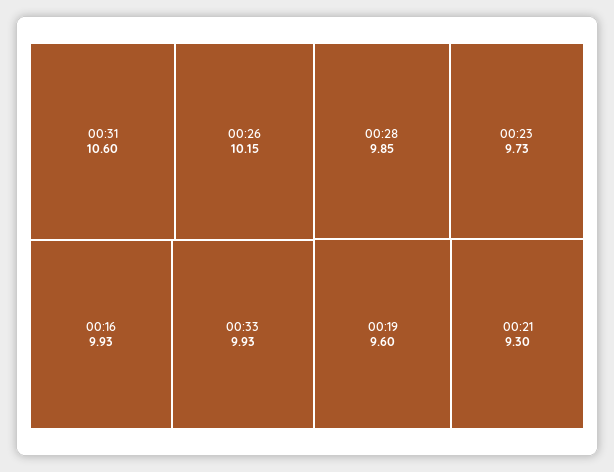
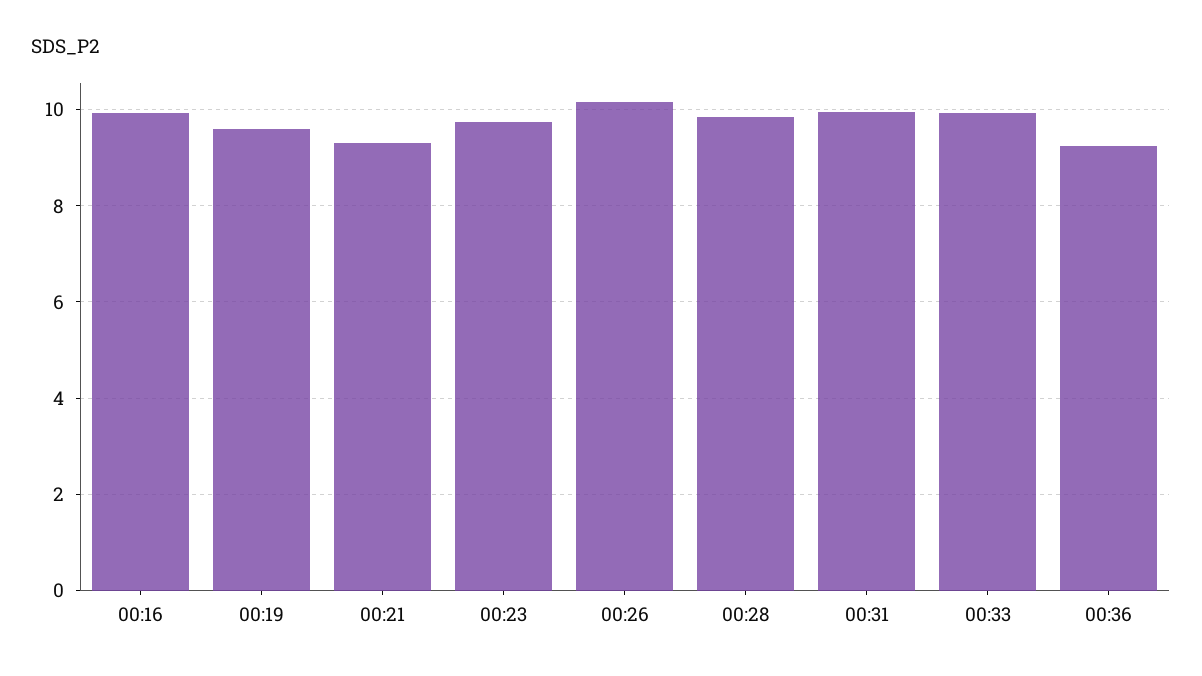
00:31: 10.6 -> 10
00:36: none -> 9.2

